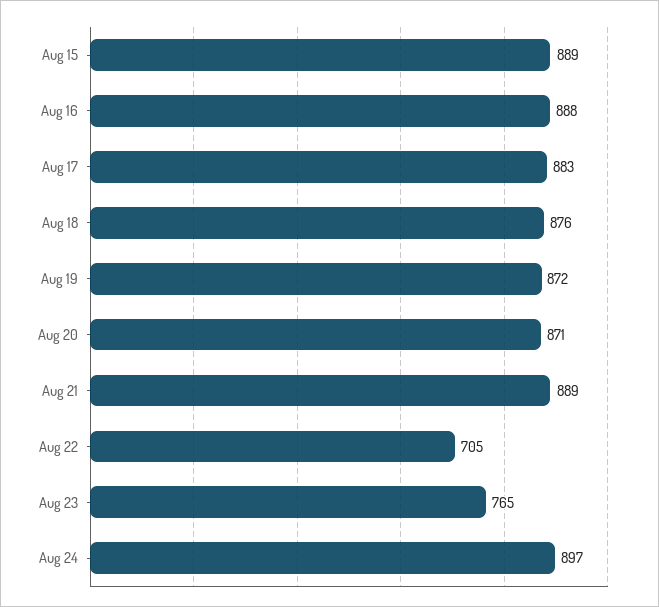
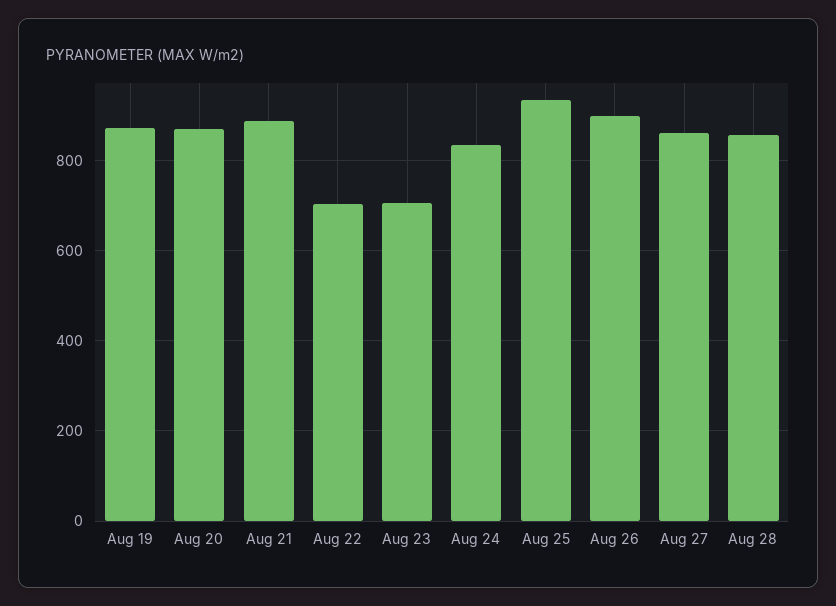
Aug 15: 889 -> none
Aug 16: 888 -> none
Aug 17: 883 -> none
Aug 18: 876 -> none
Aug 23: 765 -> 700
Aug 24: 897 -> 840
Aug 25: none -> 940
Aug 26: none -> 900
Aug 27: none -> 860
Aug 28: none -> 860

